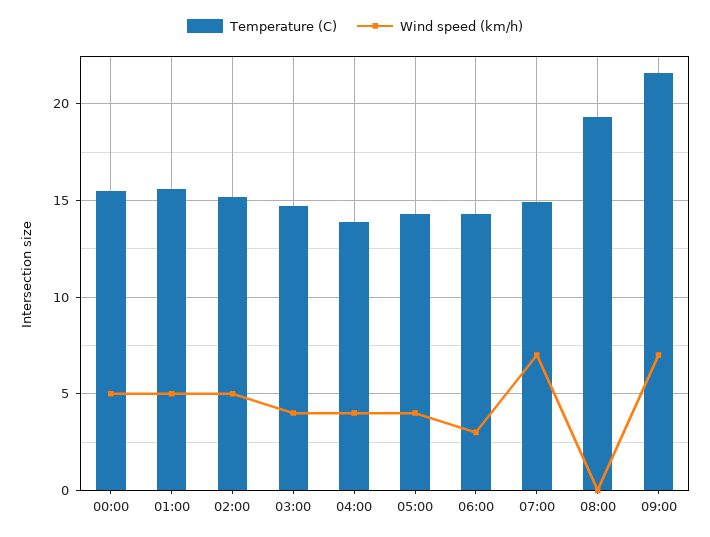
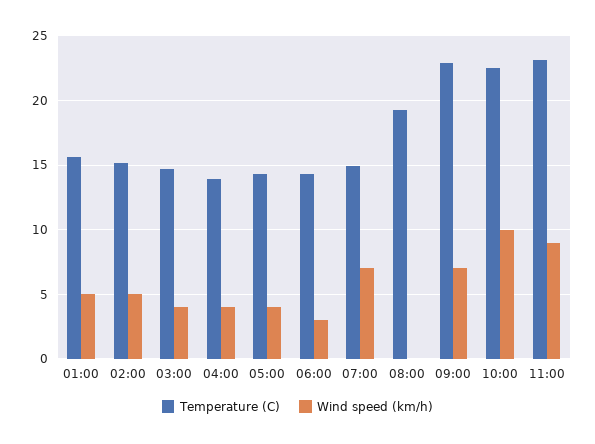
Temperature (C), 00:00: 15.5 -> none
Wind speed (km/h), 00:00: 5 -> none
Temperature (C), 09:00: 21.5 -> 23
Temperature (C), 10:00: none -> 22.5
Wind speed (km/h), 10:00: none -> 10
Temperature (C), 11:00: none -> 23
Wind speed (km/h), 11:00: none -> 9

